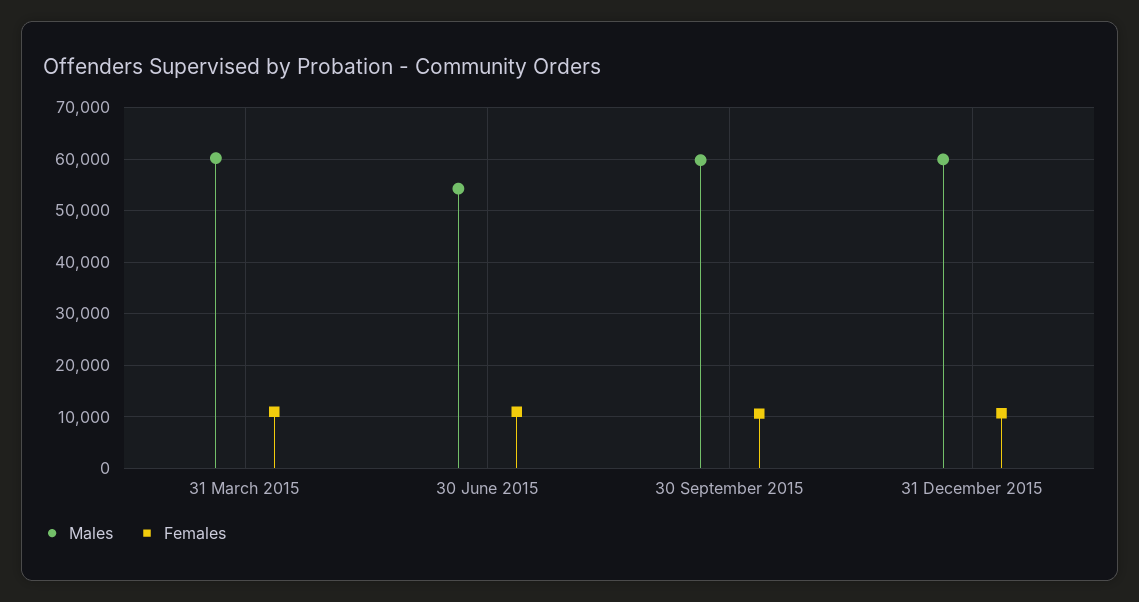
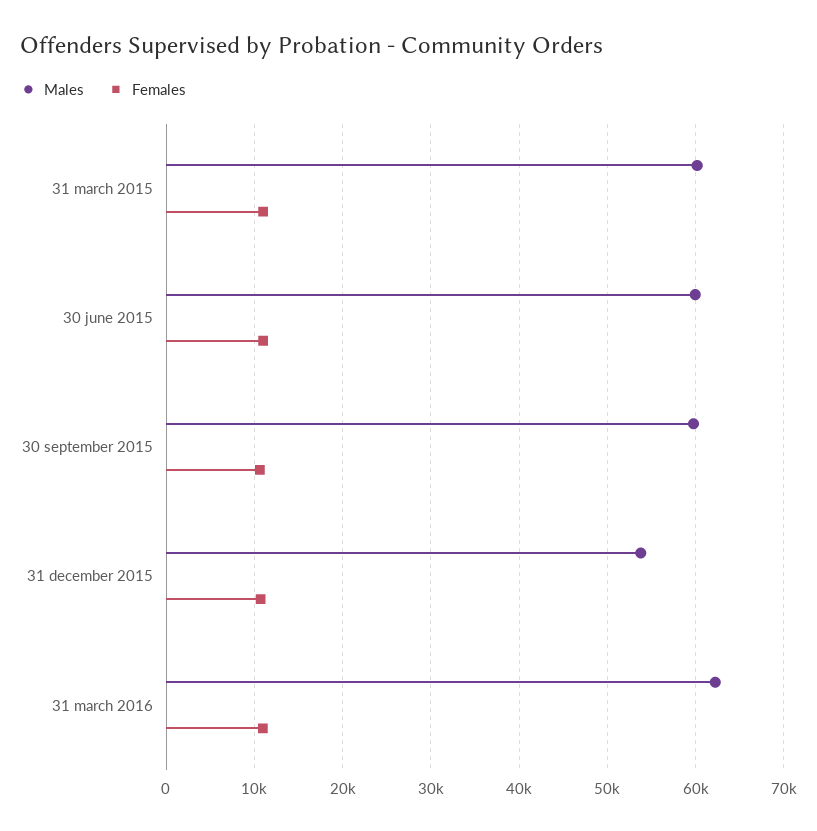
Males, 30 June 2015: 54000 -> 60000
Males, 31 December 2015: 60000 -> 54000
Males, 31 march 2016: none -> 62000
Females, 31 march 2016: none -> 11000

